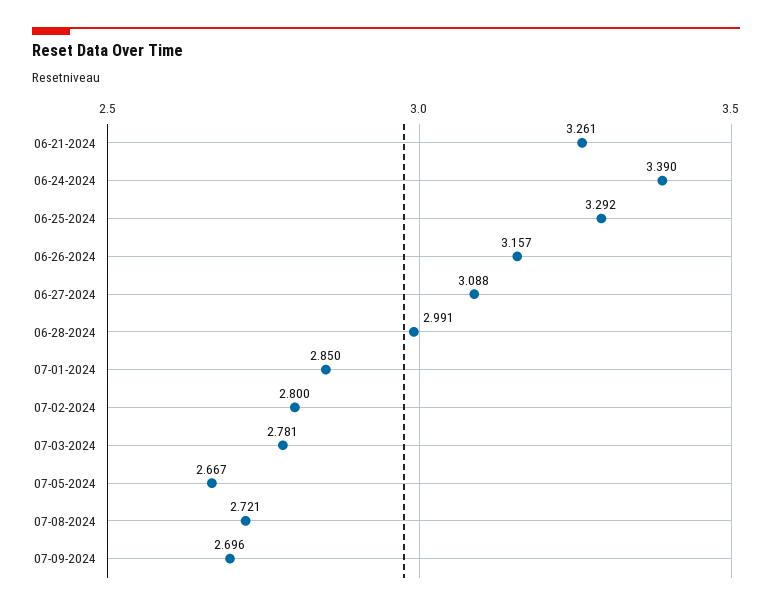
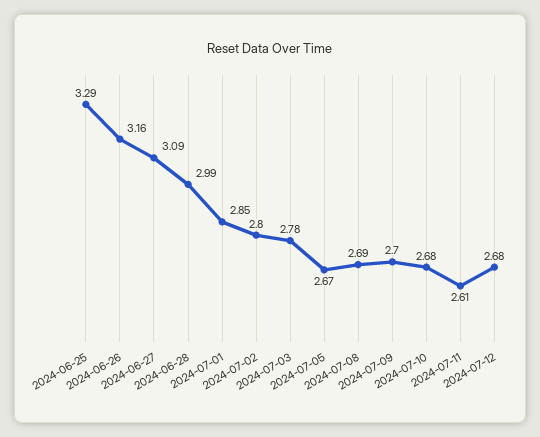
06-21-2024: 3.261 -> none
06-24-2024: 3.39 -> none
07-08-2024: 2.721 -> 2.69
2024-07-10: none -> 2.68
2024-07-11: none -> 2.61
2024-07-12: none -> 2.68

